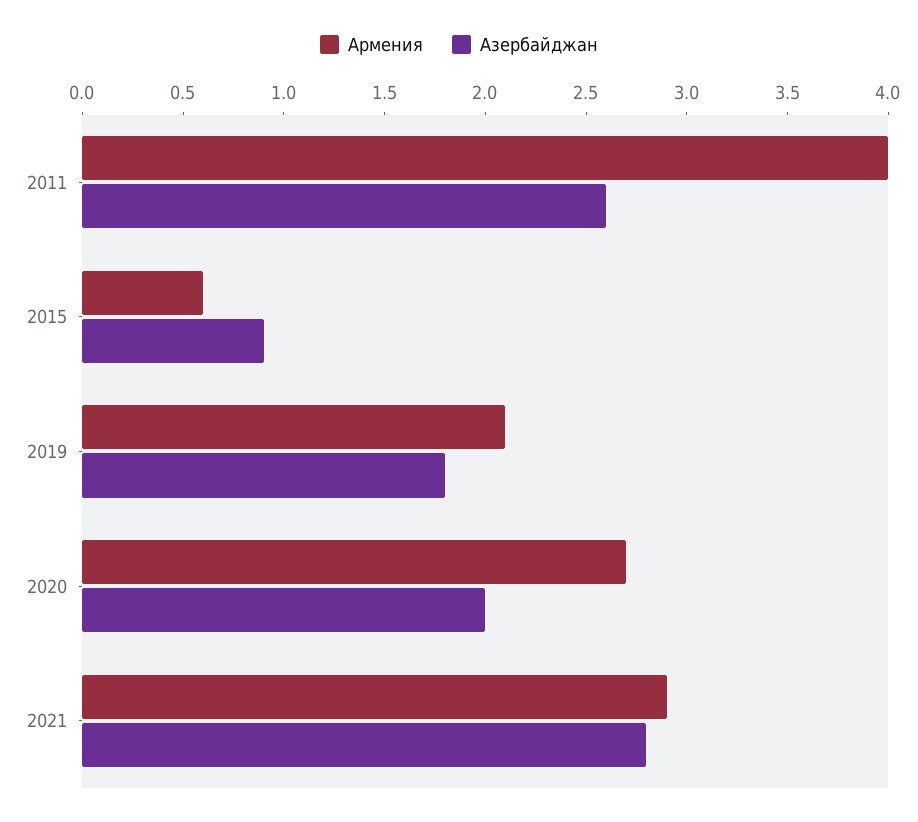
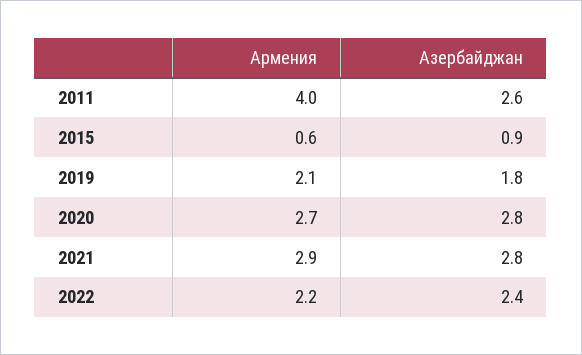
Азербайджан, 2020: 2 -> 2.8
Армения, 2022: none -> 2.2
Азербайджан, 2022: none -> 2.4

